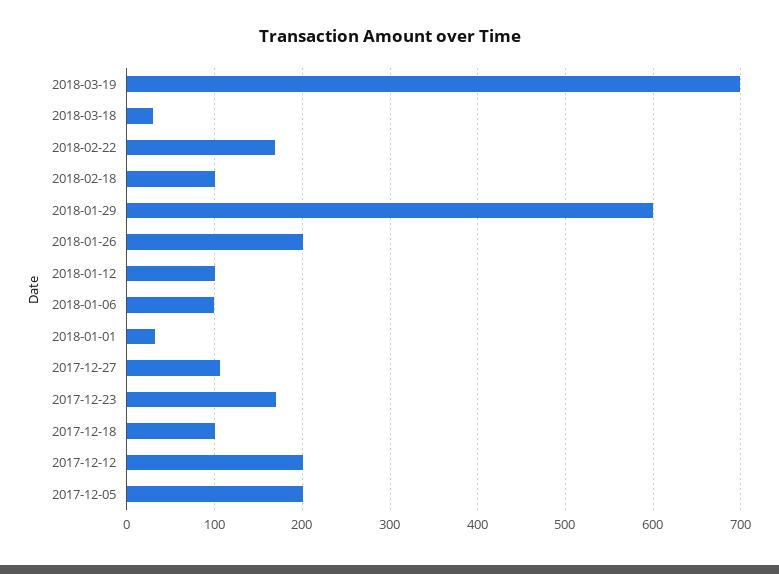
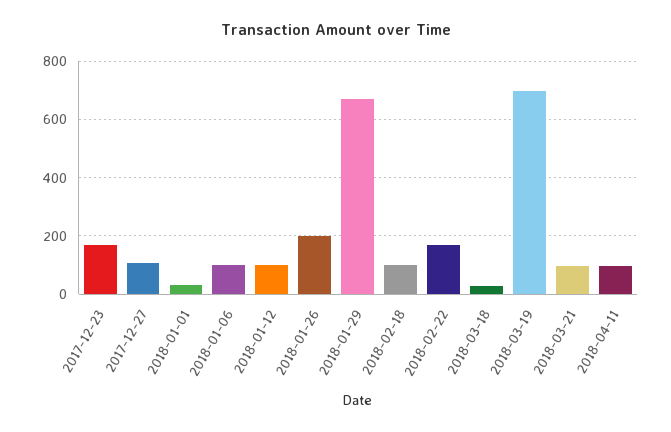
2018-01-29: 600 -> 675
2017-12-18: 100 -> none
2017-12-12: 200 -> none
2017-12-05: 200 -> none
2018-03-21: none -> 100
2018-04-11: none -> 100

